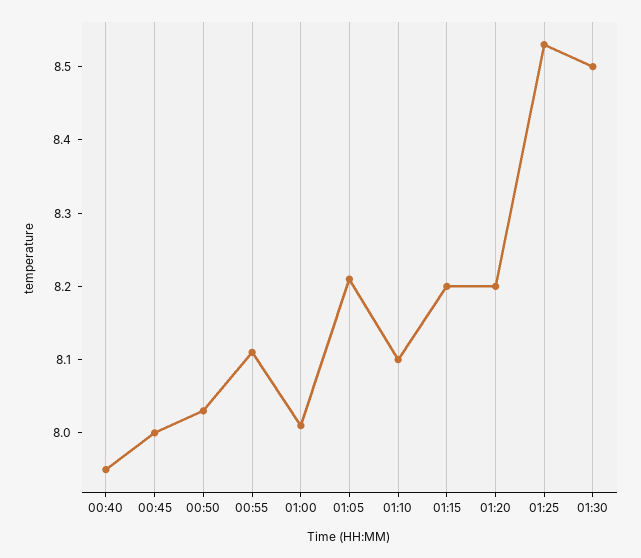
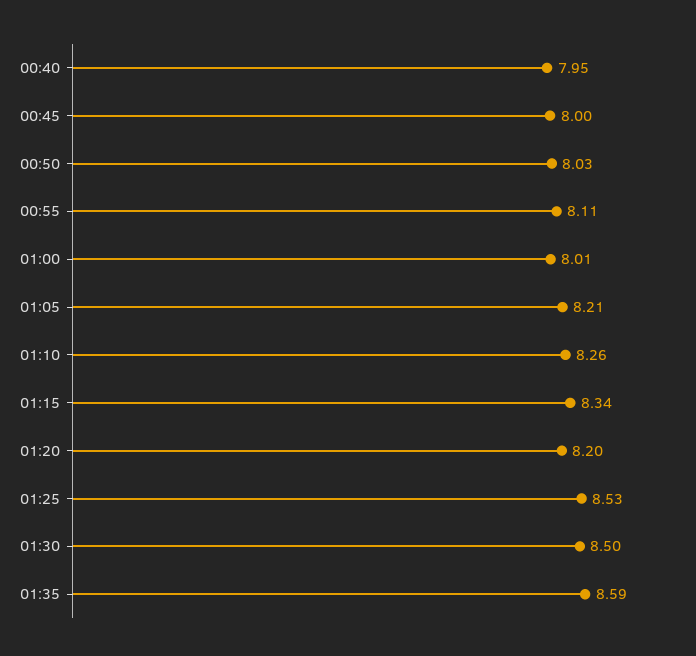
01:10: 8.1 -> 8.26
01:15: 8.2 -> 8.34
01:35: none -> 8.59

